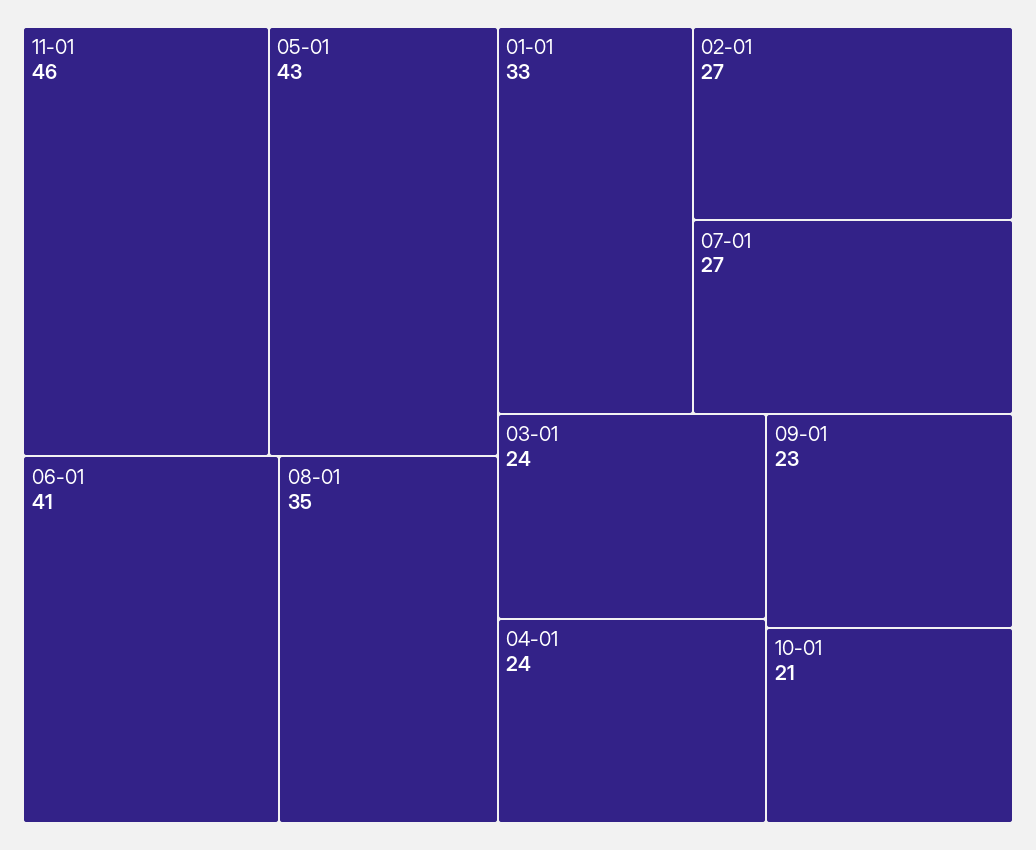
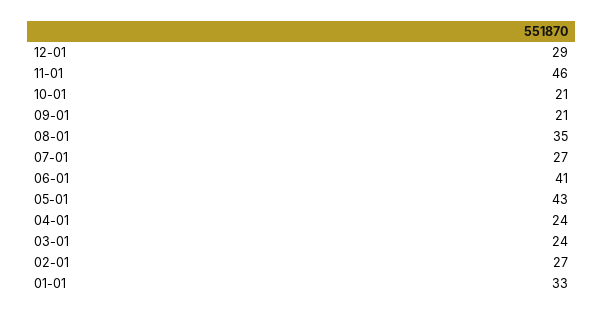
09-01: 23 -> 21
12-01: none -> 29

